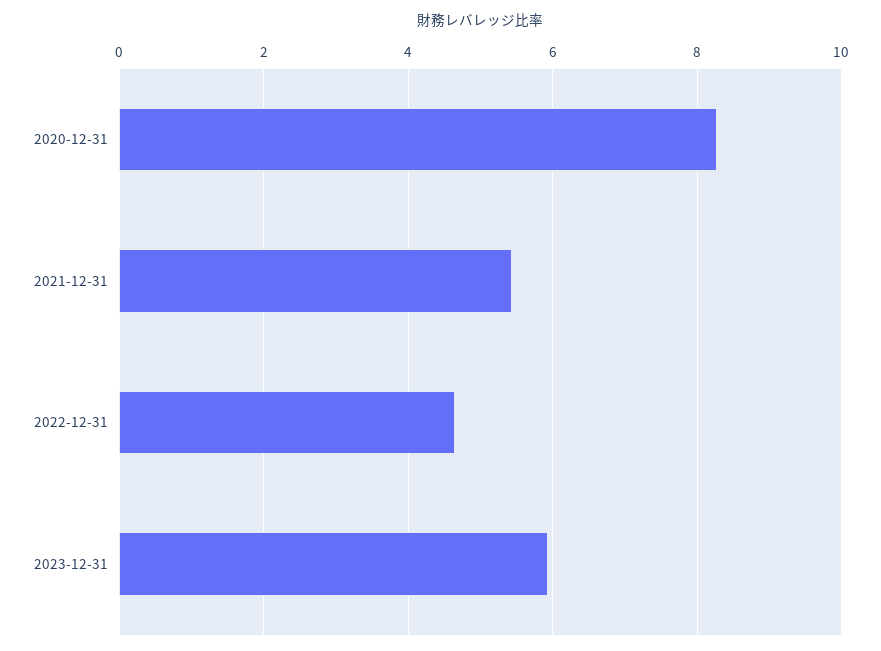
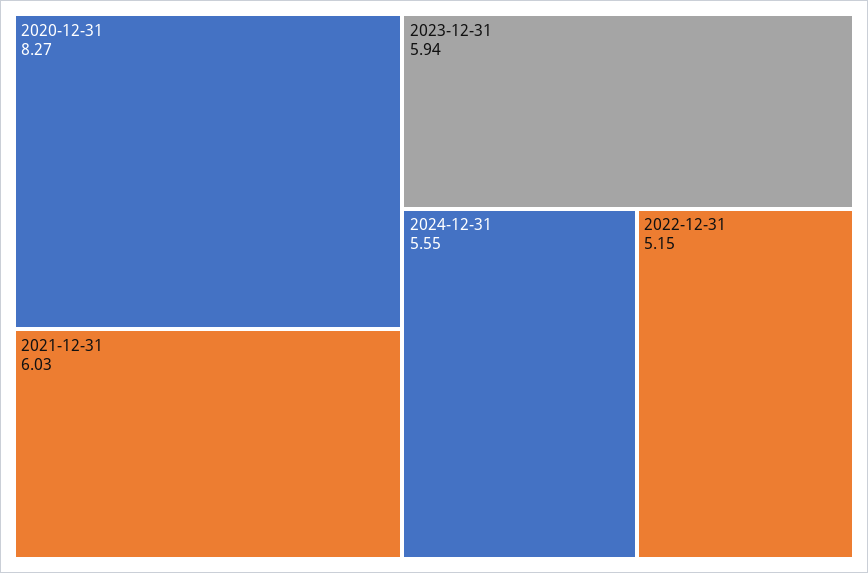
2021-12-31: 5.4 -> 6.03
2022-12-31: 4.6 -> 5.15
2024-12-31: none -> 5.55

